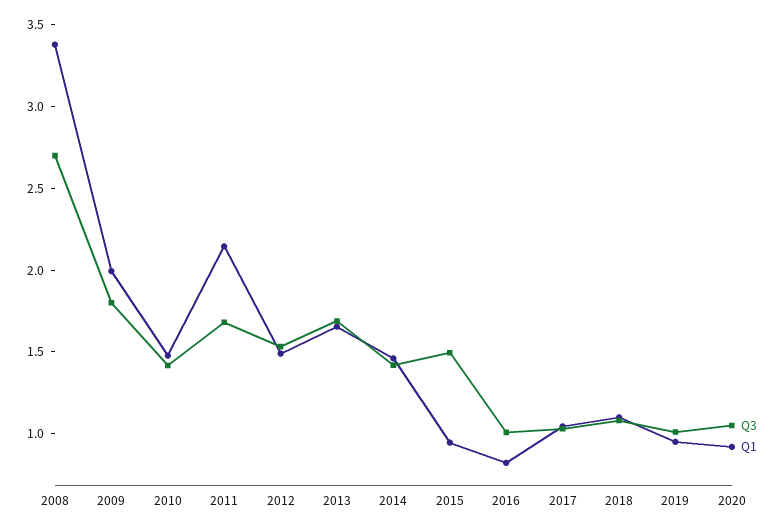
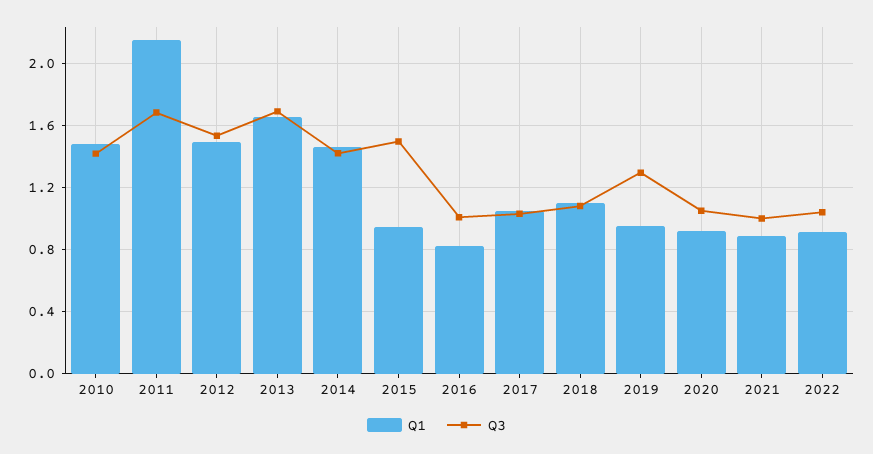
Q3, 2008: 2.7 -> none
Q1, 2008: 3.4 -> none
Q3, 2009: 1.8 -> none
Q1, 2009: 2 -> none
Q3, 2019: 1 -> 1.3
Q1, 2021: none -> 0.9
Q3, 2021: none -> 1
Q1, 2022: none -> 0.9
Q3, 2022: none -> 1.05

